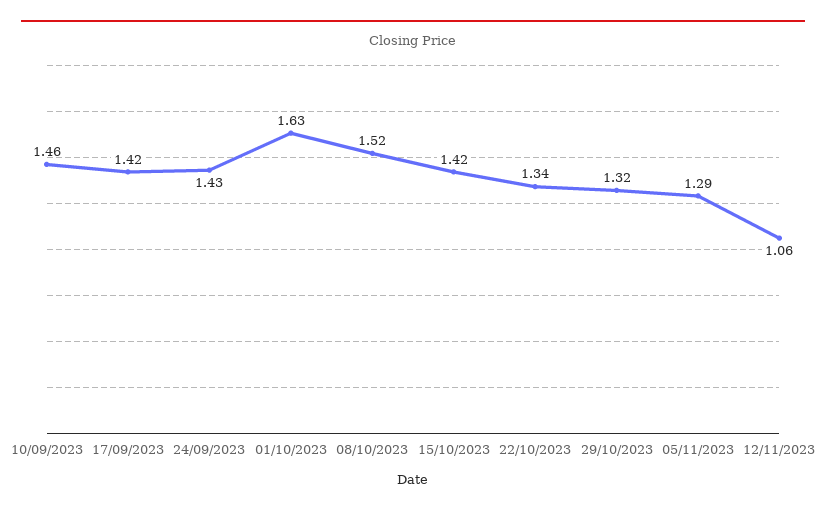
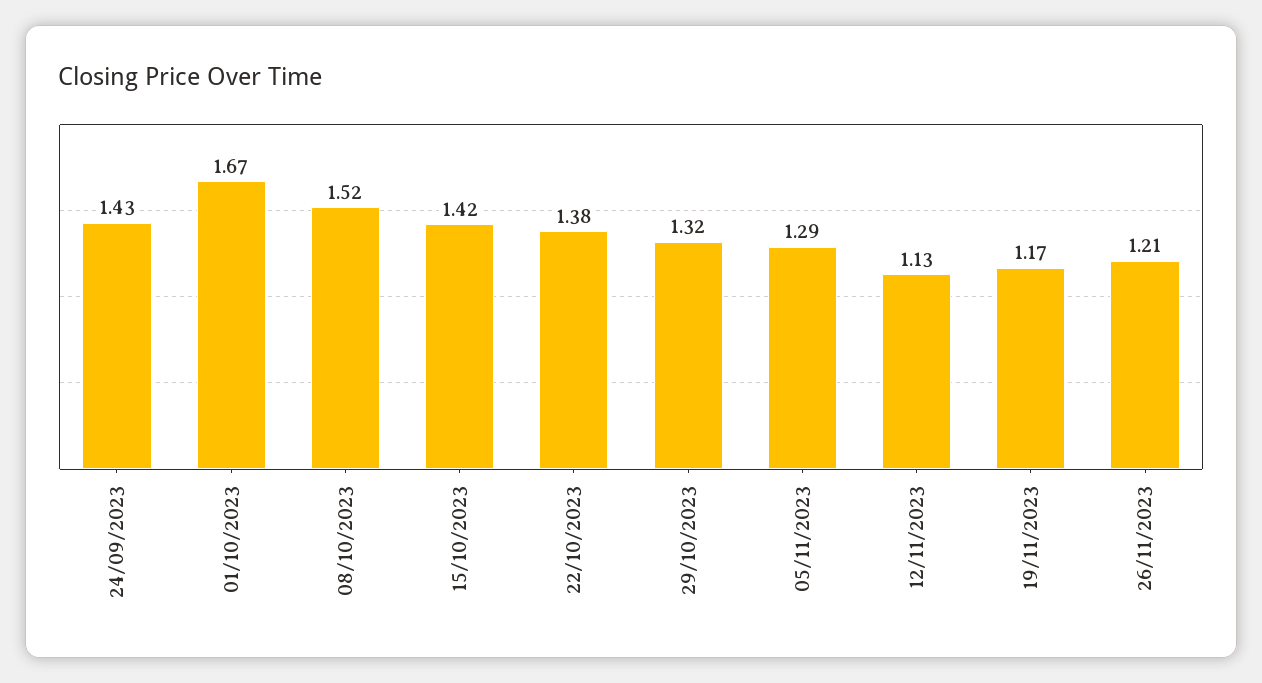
10/09/2023: 1.46 -> none
17/09/2023: 1.42 -> none
01/10/2023: 1.63 -> 1.67
22/10/2023: 1.34 -> 1.38
12/11/2023: 1.06 -> 1.13
19/11/2023: none -> 1.17
26/11/2023: none -> 1.21

